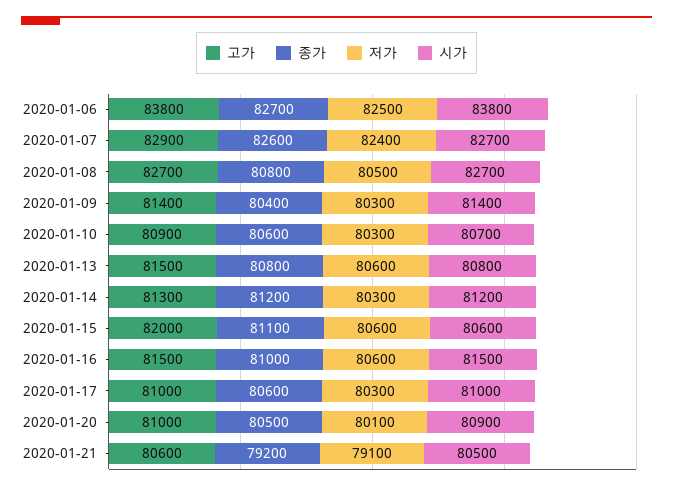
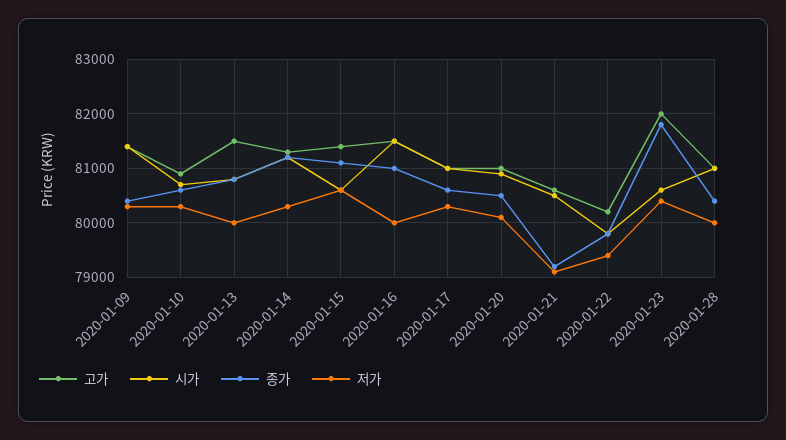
고가, 2020-01-06: 83800 -> none
종가, 2020-01-06: 82700 -> none
저가, 2020-01-06: 82500 -> none
시가, 2020-01-06: 83800 -> none
고가, 2020-01-07: 82900 -> none
종가, 2020-01-07: 82600 -> none
저가, 2020-01-07: 82400 -> none
시가, 2020-01-07: 82700 -> none
고가, 2020-01-08: 82700 -> none
종가, 2020-01-08: 80800 -> none
저가, 2020-01-08: 80500 -> none
시가, 2020-01-08: 82700 -> none
저가, 2020-01-13: 80600 -> 80000
고가, 2020-01-15: 82000 -> 81400
저가, 2020-01-16: 80600 -> 80000
고가, 2020-01-22: none -> 80200
시가, 2020-01-22: none -> 79800
종가, 2020-01-22: none -> 79800
저가, 2020-01-22: none -> 79400
고가, 2020-01-23: none -> 82000
시가, 2020-01-23: none -> 80600
종가, 2020-01-23: none -> 81800
저가, 2020-01-23: none -> 80400
고가, 2020-01-28: none -> 81000
시가, 2020-01-28: none -> 81000
종가, 2020-01-28: none -> 80400
저가, 2020-01-28: none -> 80000

